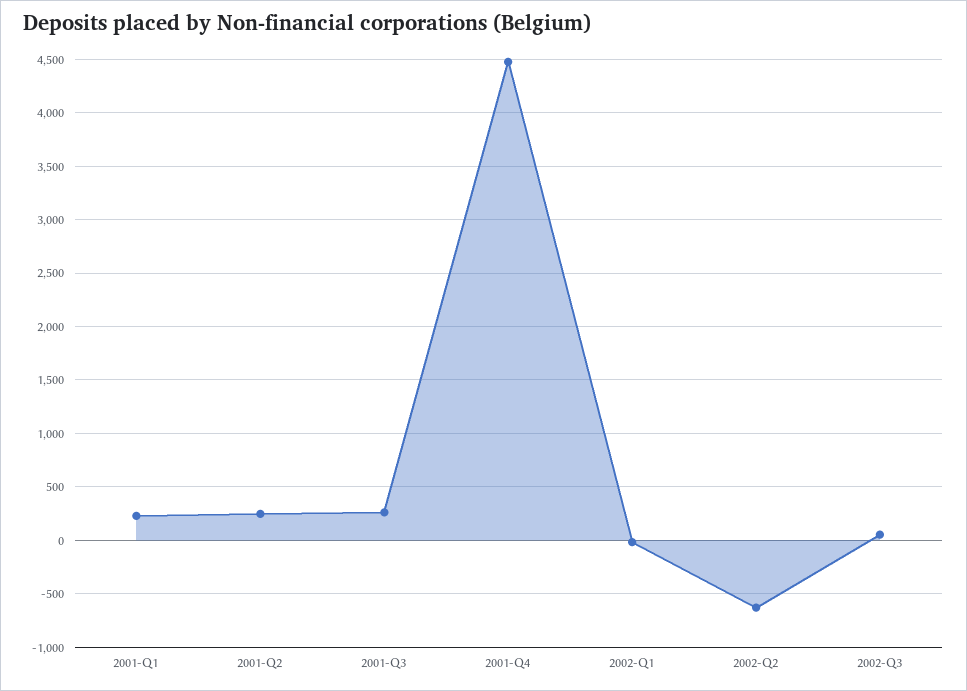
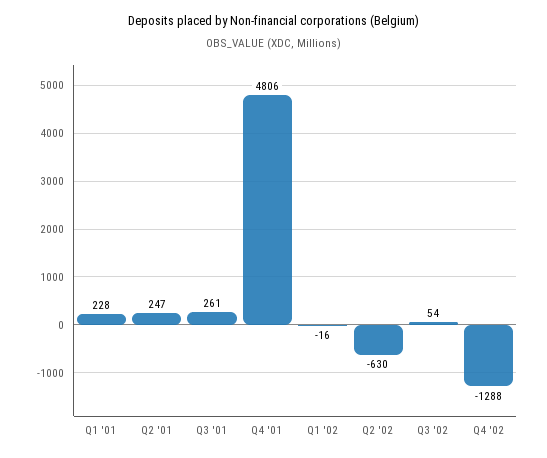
2001-Q4: 4500 -> 4806
Q4 '02: none -> -1288

